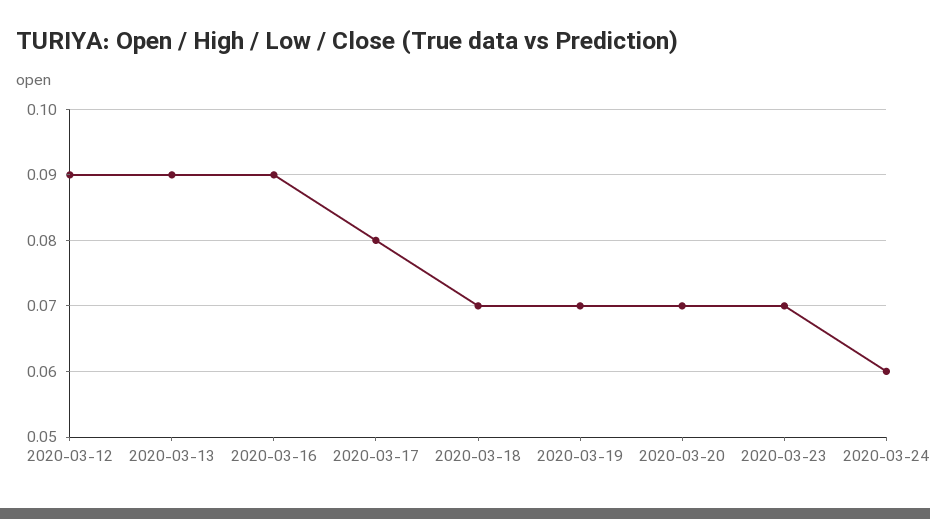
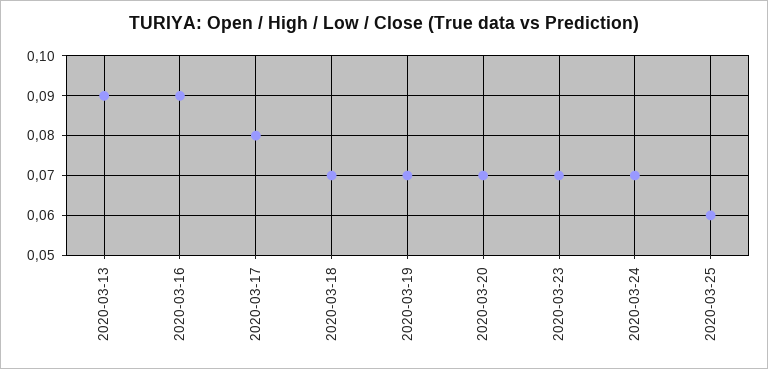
2020-03-12: 0.09 -> none
2020-03-24: 0.06 -> 0.07
2020-03-25: none -> 0.06

